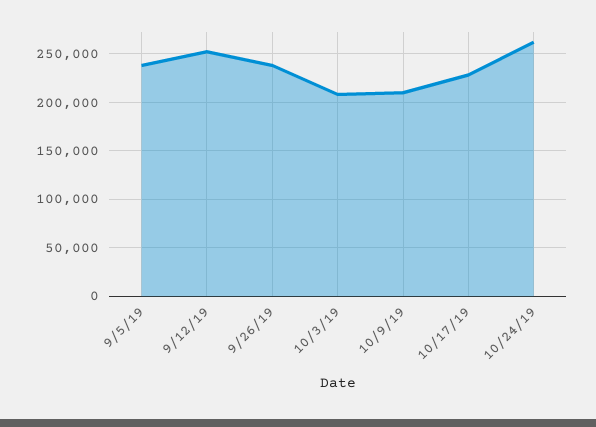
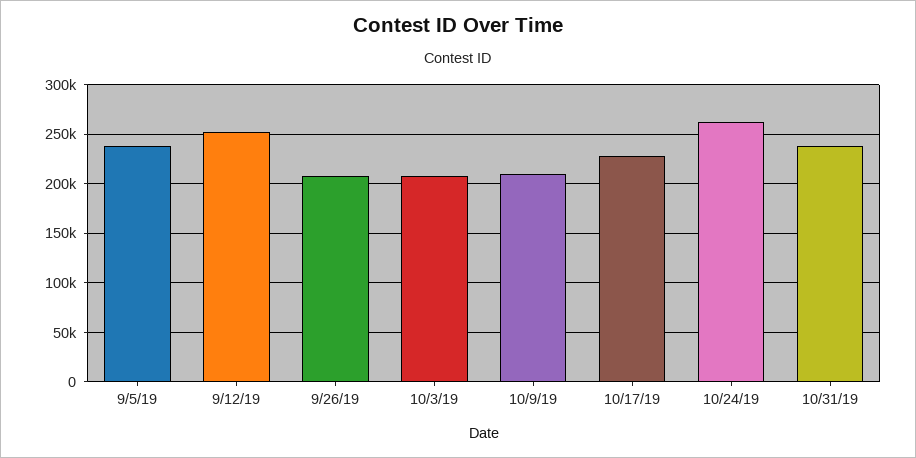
9/26/19: 240000 -> 210000
10/31/19: none -> 240000

